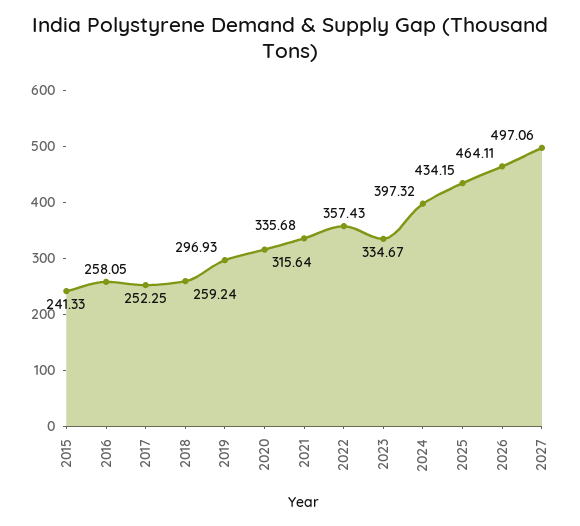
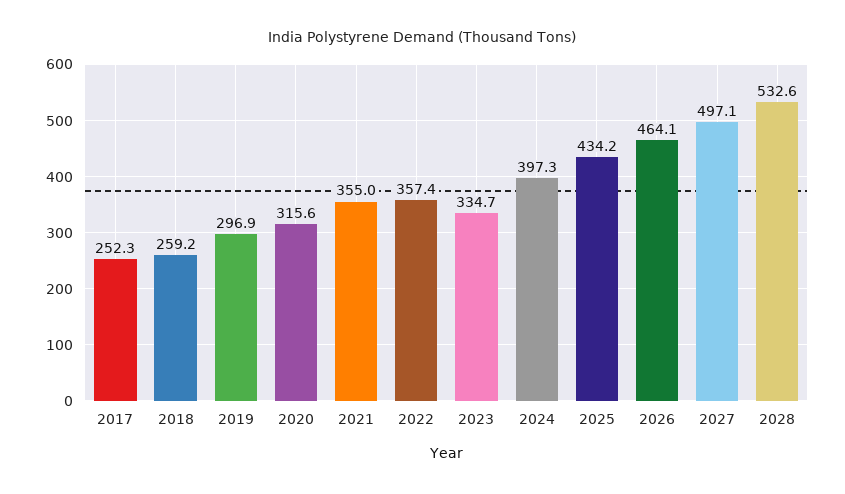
2015: 241.33 -> none
2016: 258.05 -> none
2021: 335.68 -> 355
2028: none -> 532.6

